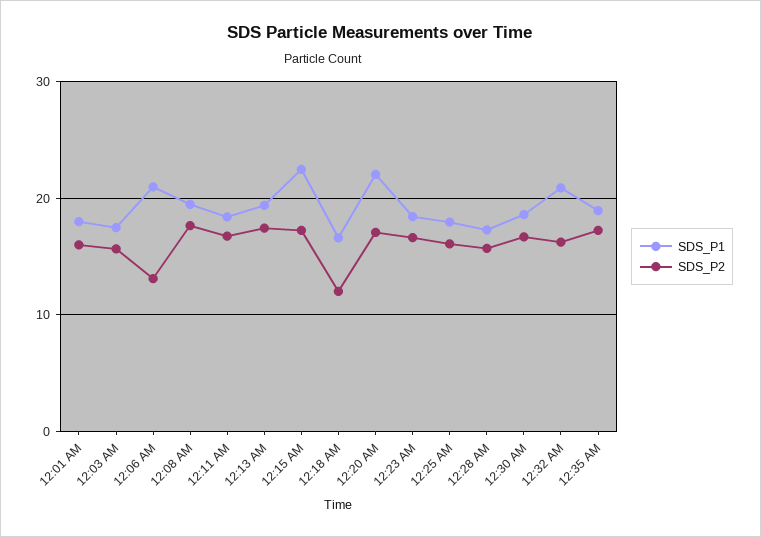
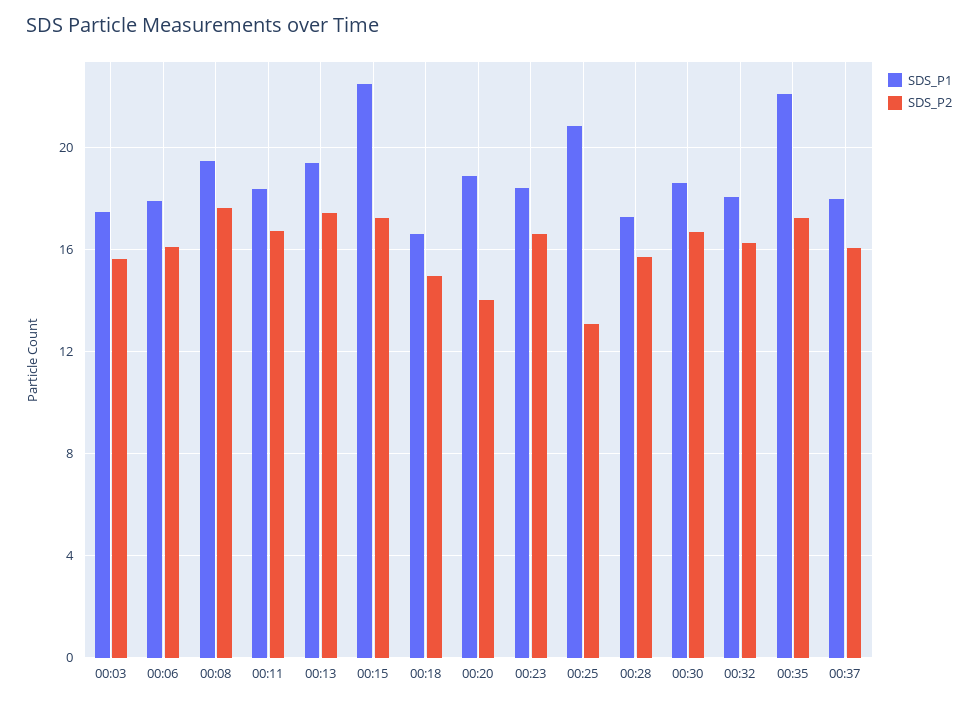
SDS_P1, 12:01 AM: 18 -> none
SDS_P2, 12:01 AM: 16 -> none
SDS_P1, 12:06 AM: 21 -> 18
SDS_P2, 12:06 AM: 13 -> 16
SDS_P2, 12:18 AM: 12 -> 15
SDS_P1, 12:20 AM: 22 -> 19
SDS_P2, 12:20 AM: 17 -> 14
SDS_P1, 12:25 AM: 18 -> 21
SDS_P2, 12:25 AM: 16 -> 13
SDS_P1, 12:32 AM: 21 -> 18
SDS_P1, 12:35 AM: 19 -> 22
SDS_P1, 00:37: none -> 18
SDS_P2, 00:37: none -> 16

